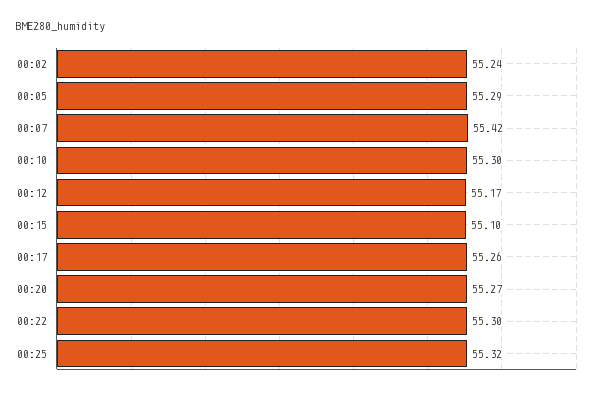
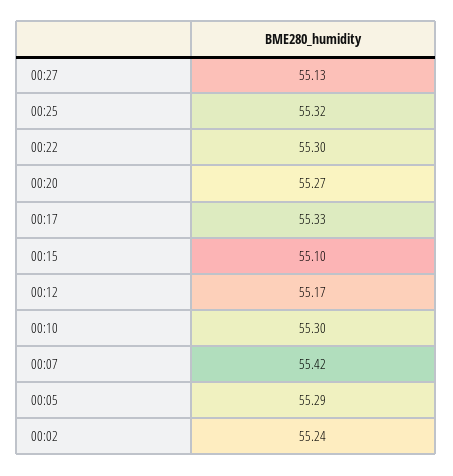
00:17: 55.26 -> 55.33
00:27: none -> 55.13

